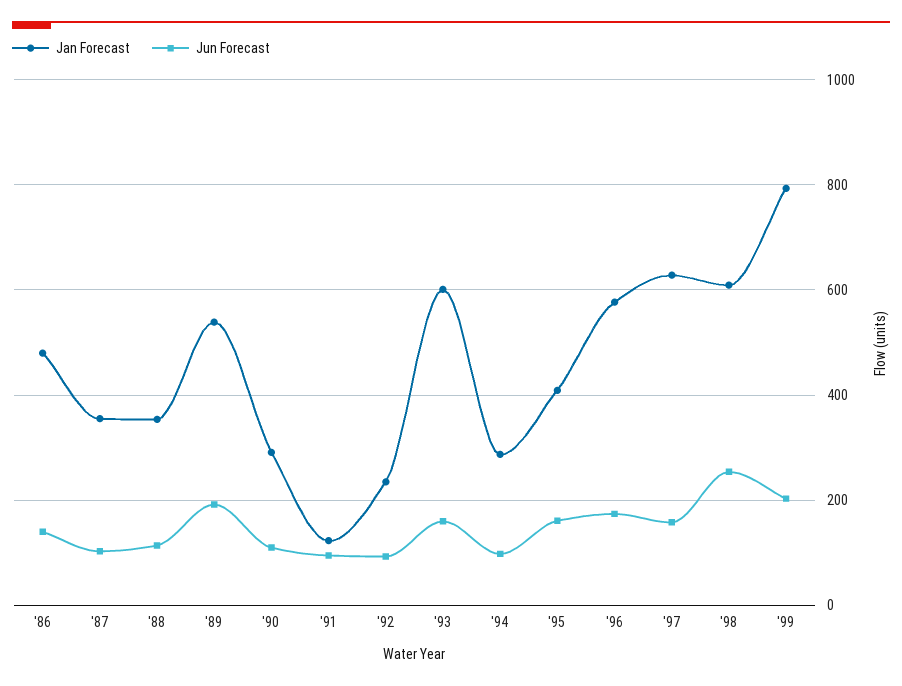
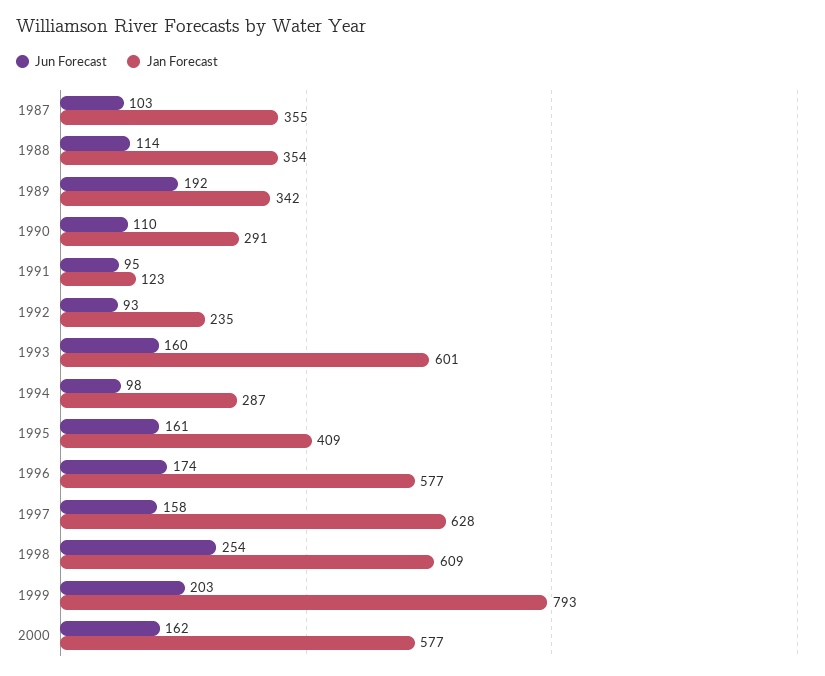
Jan Forecast, '86: 480 -> none
Jun Forecast, '86: 140 -> none
Jan Forecast, '89: 540 -> 342
Jun Forecast, 2000: none -> 162
Jan Forecast, 2000: none -> 577

